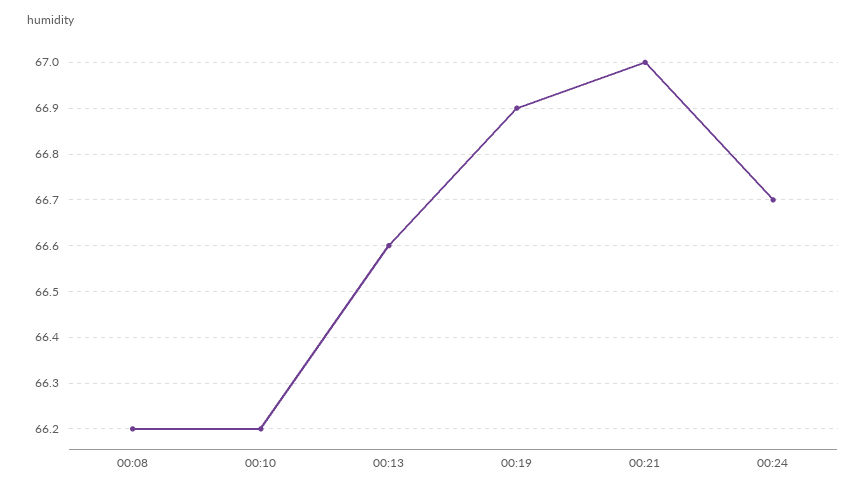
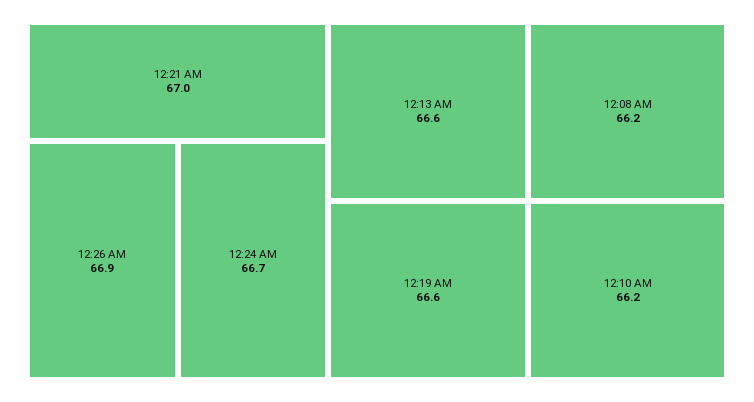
00:19: 66.9 -> 66.6
12:26 AM: none -> 66.9

